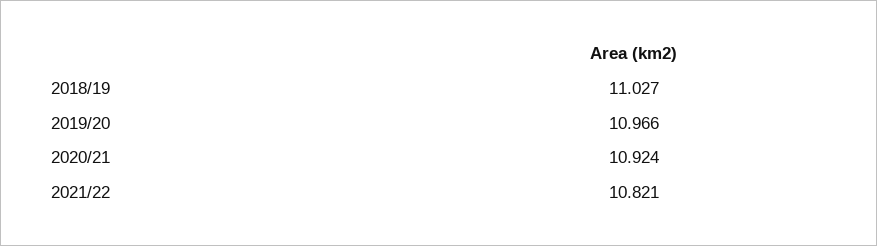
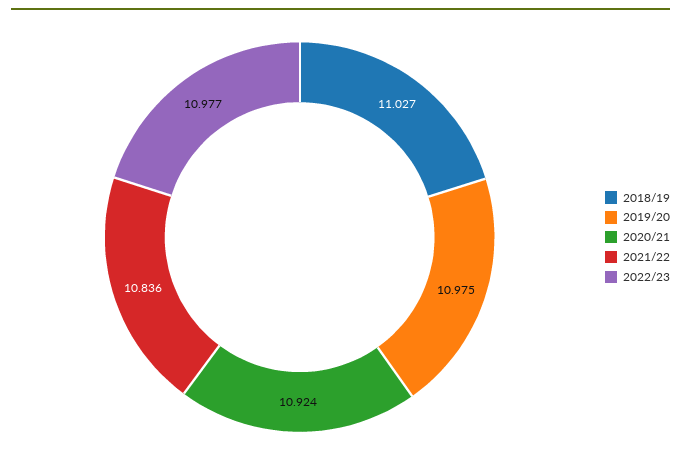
2019/20: 10.966 -> 10.975
2021/22: 10.821 -> 10.836
2022/23: none -> 10.977

